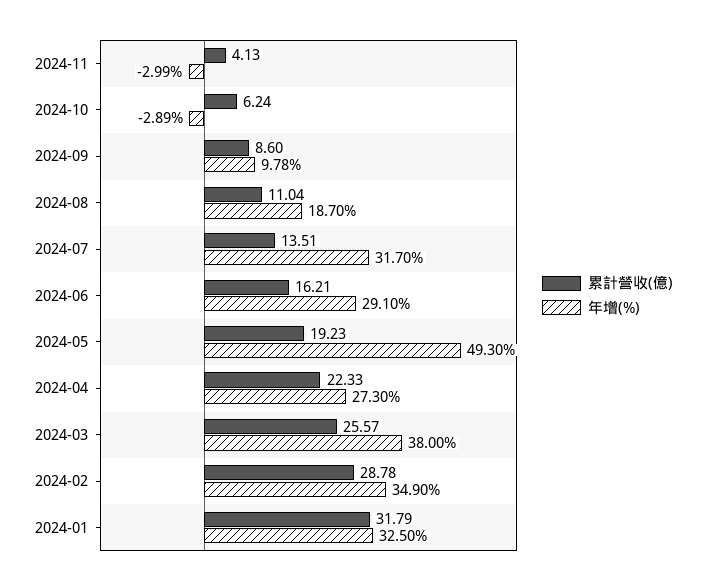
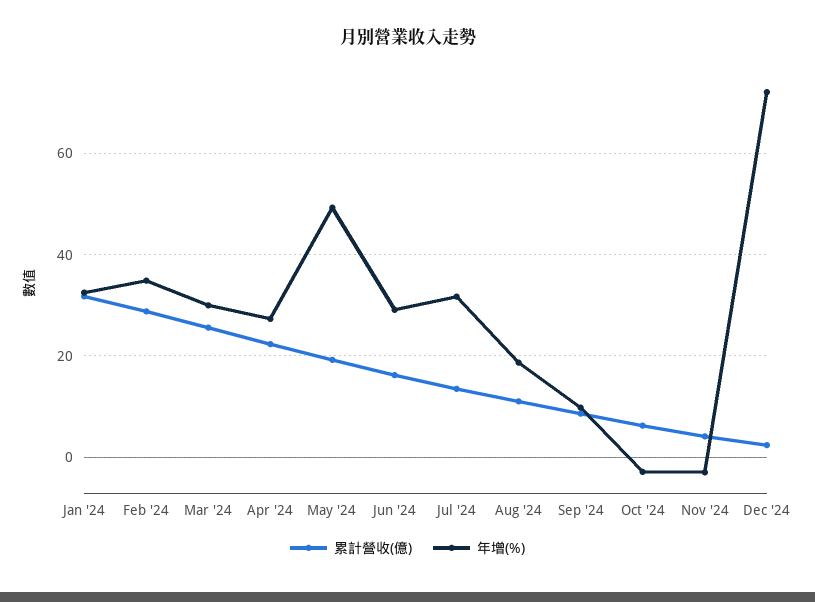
年增(%), 2024-03: 38 -> 30
累計營收(億), Dec '24: none -> 2
年增(%), Dec '24: none -> 72

